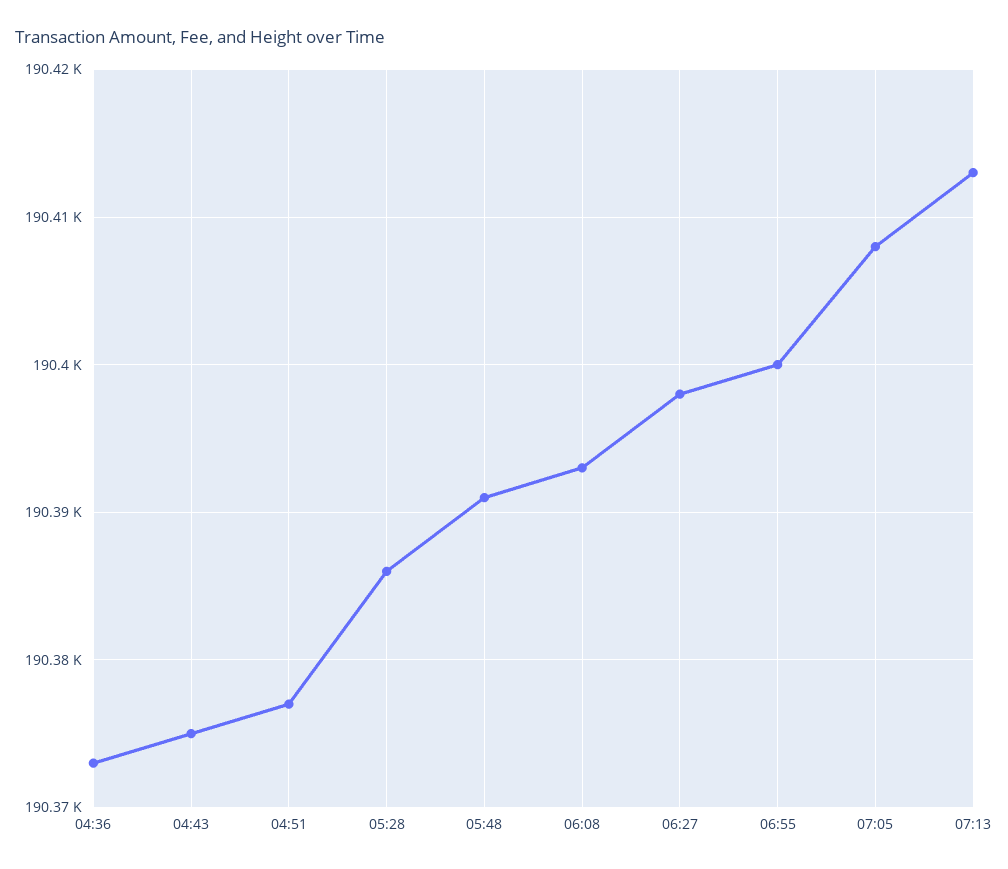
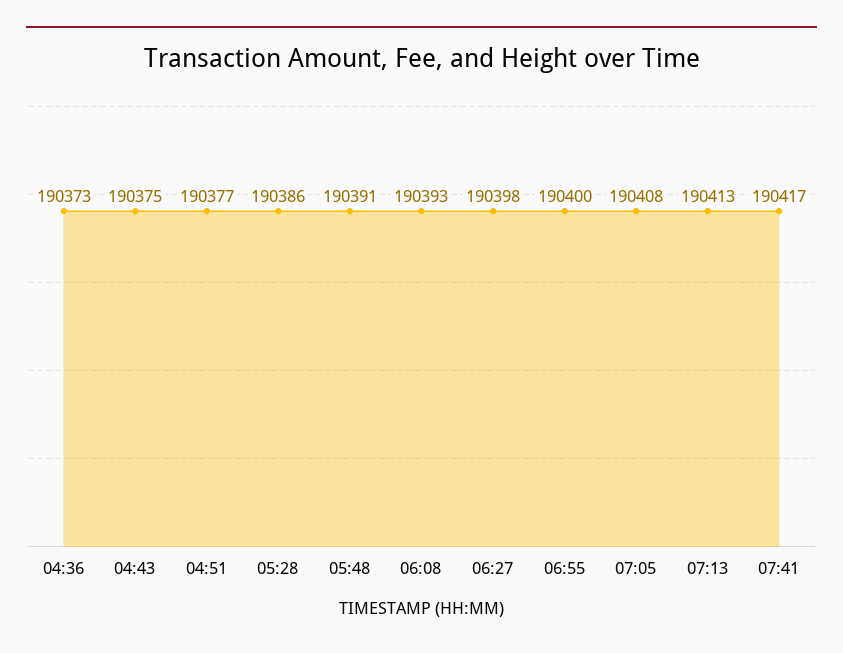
07:41: none -> 190417

